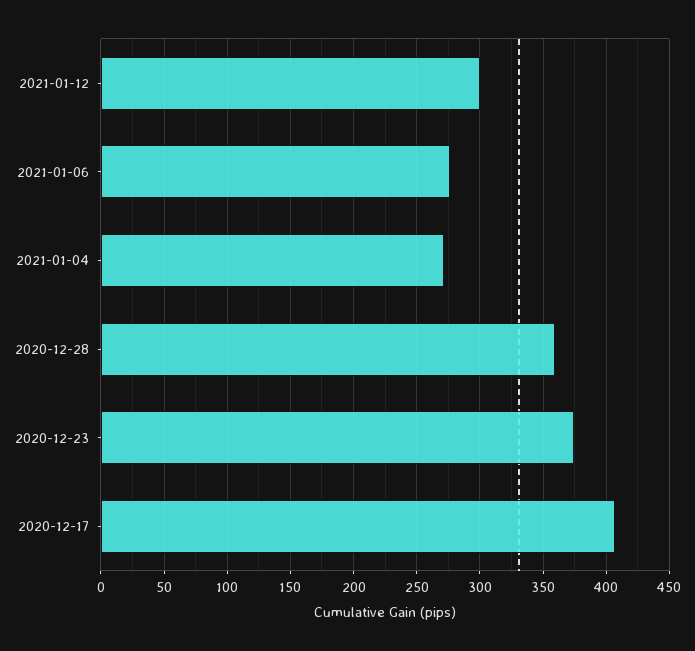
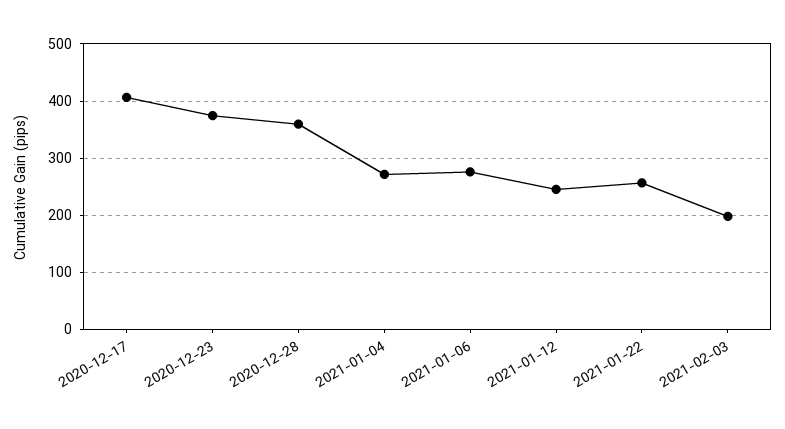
2021-01-12: 300 -> 240
2021-01-22: none -> 260
2021-02-03: none -> 200

